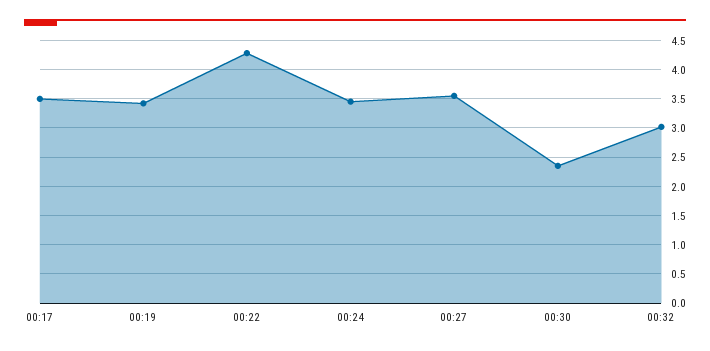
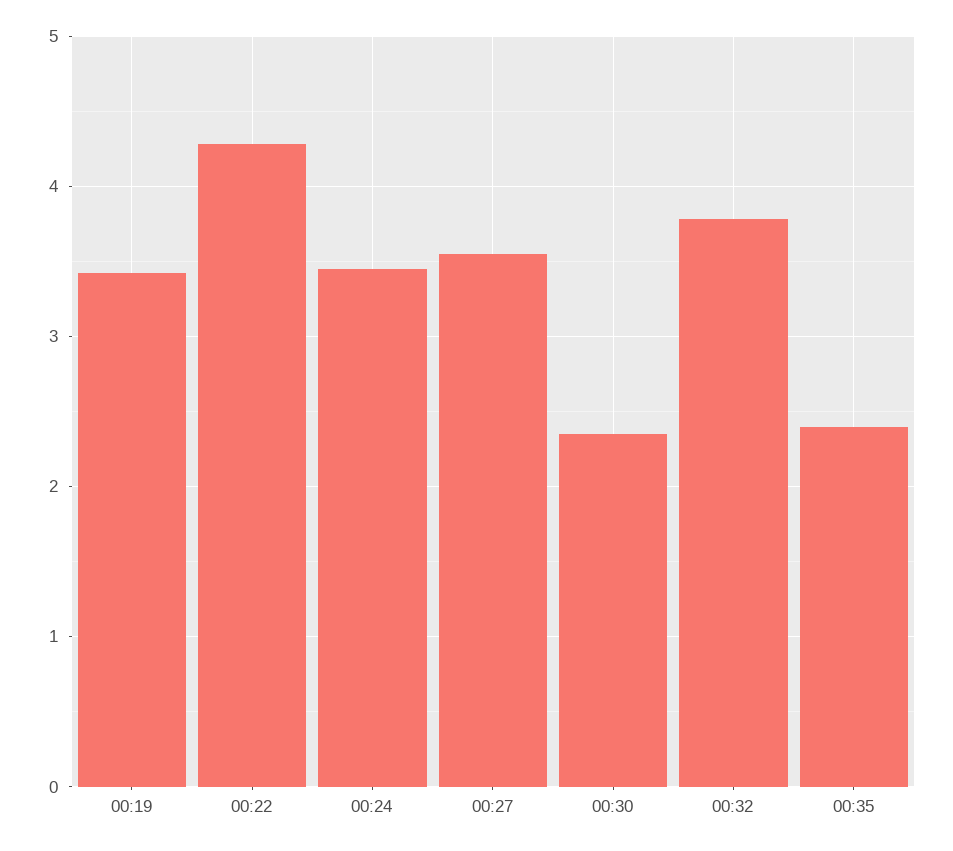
00:17: 3.5 -> none
00:32: 3 -> 3.8
00:35: none -> 2.4

